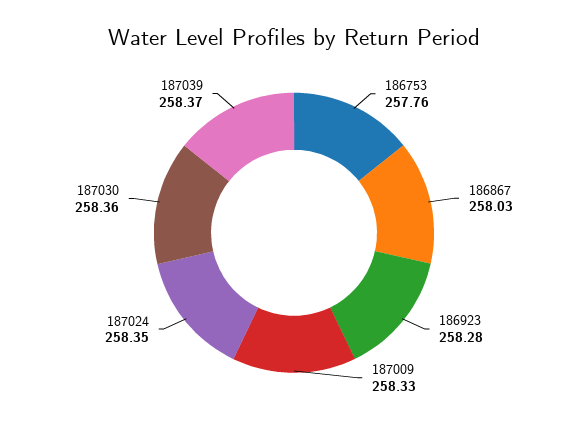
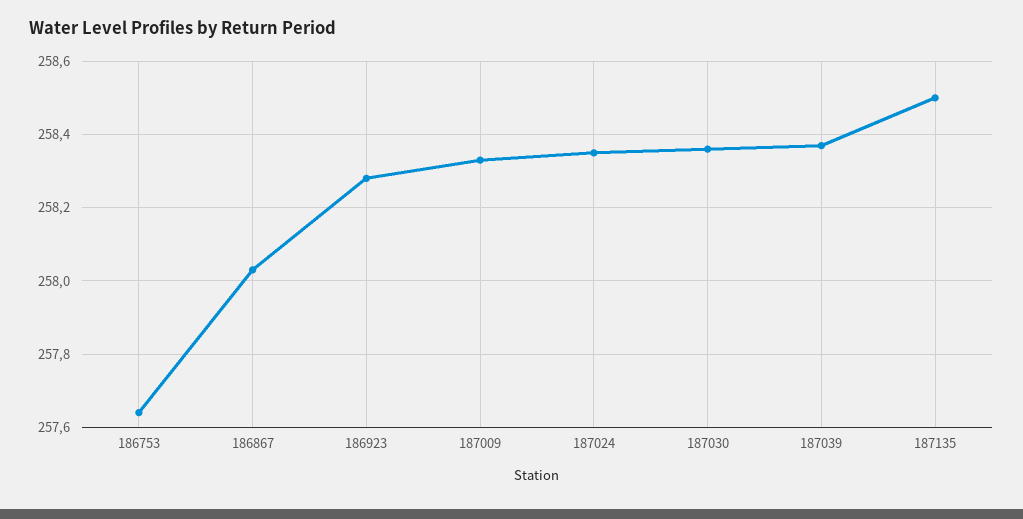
186753: 257.76 -> 257.65
187135: none -> 258.5

